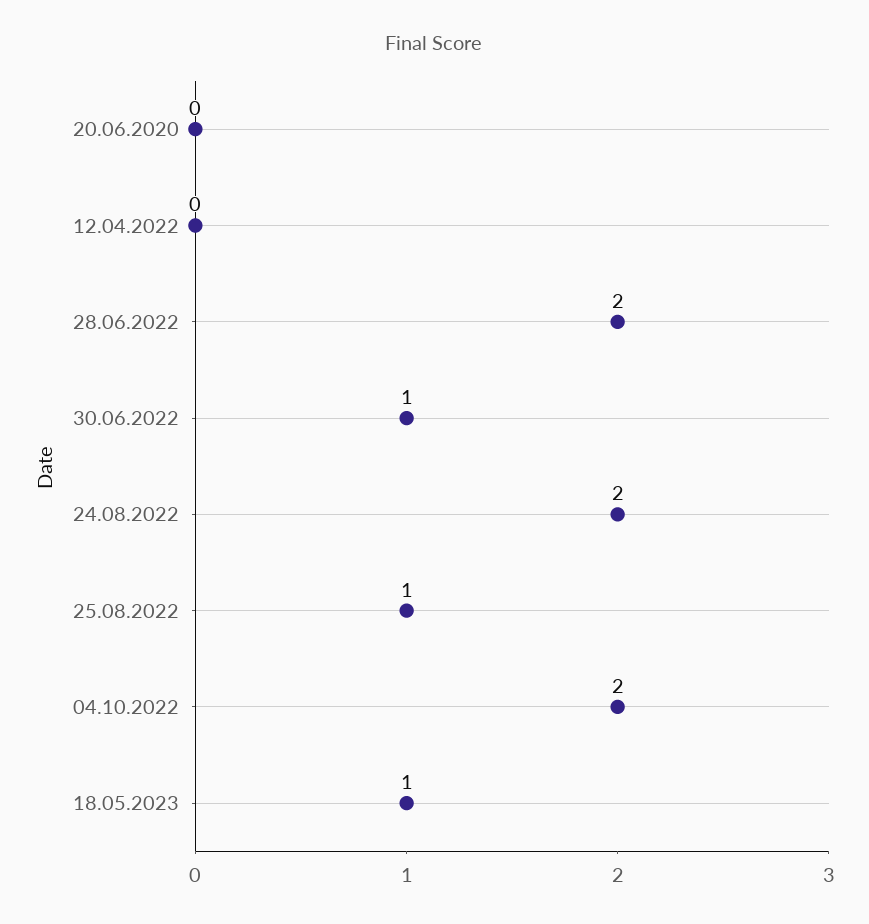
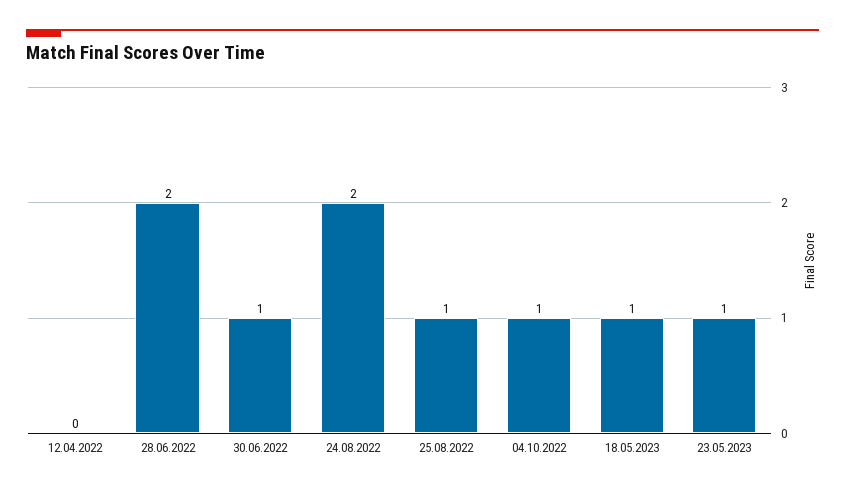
20.06.2020: 0 -> none
04.10.2022: 2 -> 1
23.05.2023: none -> 1

